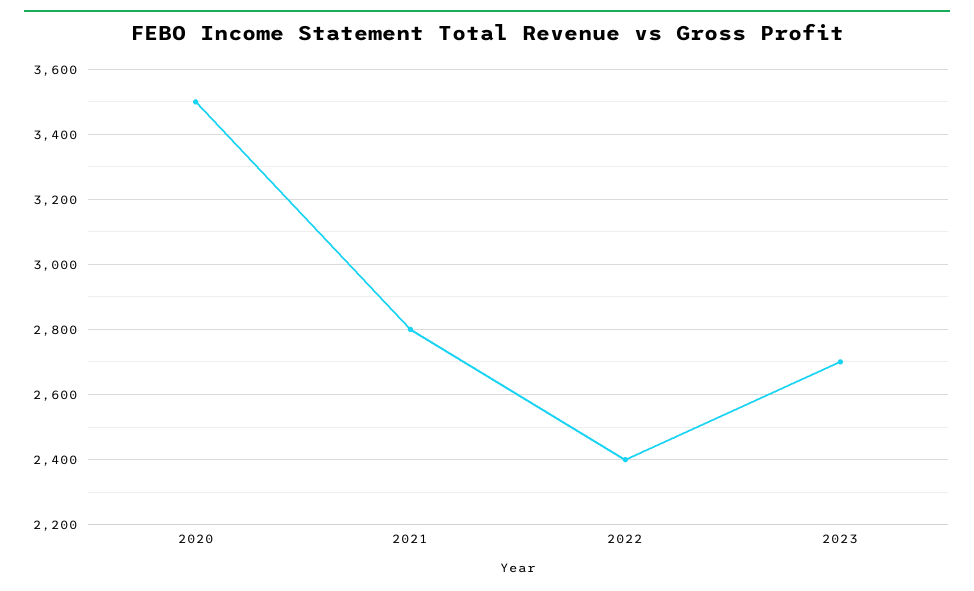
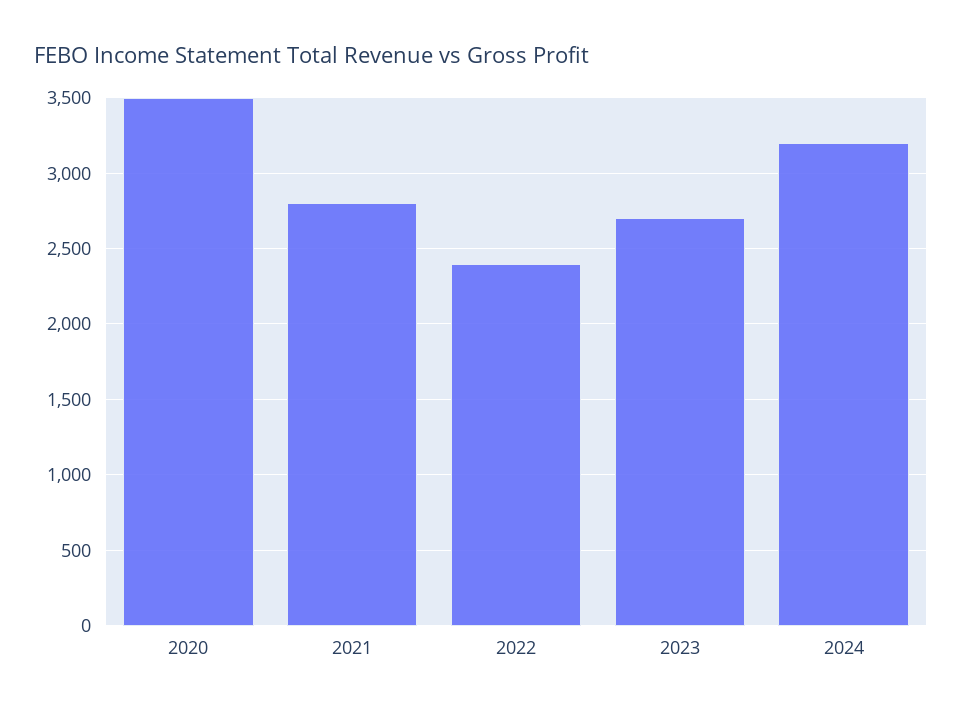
2024: none -> 3200

